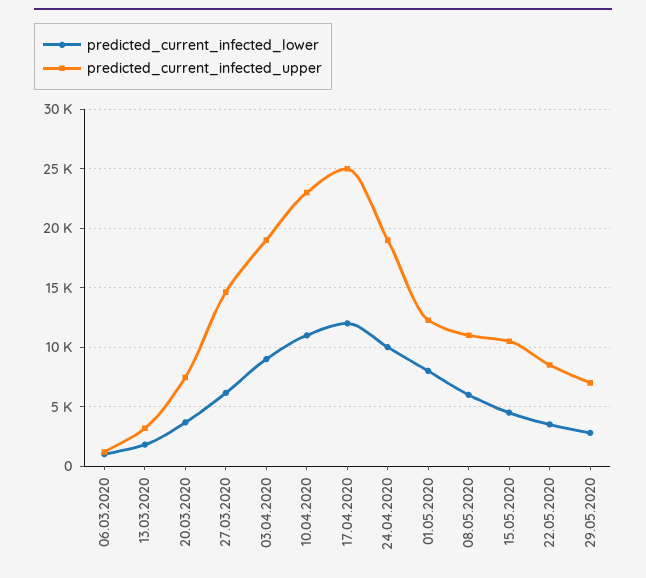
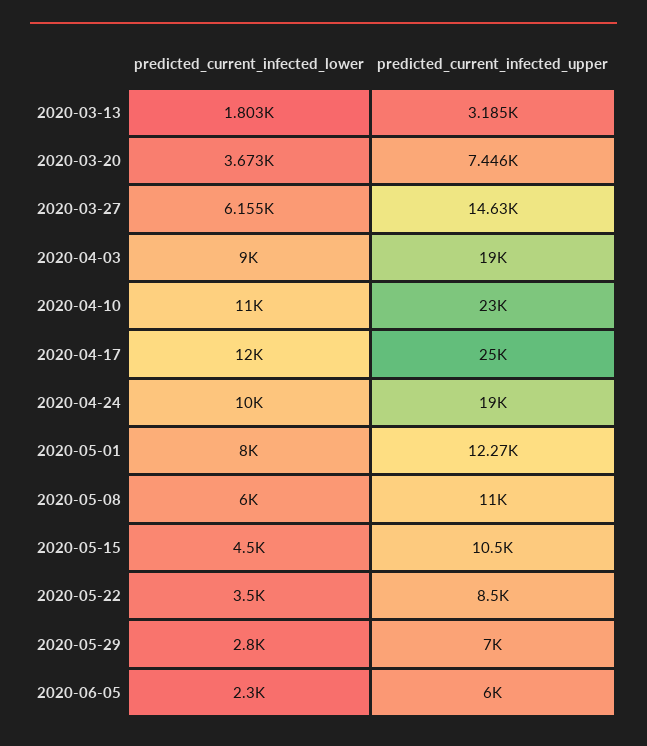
predicted_current_infected_lower, 06.03.2020: 1000 -> none
predicted_current_infected_upper, 06.03.2020: 1000 -> none
predicted_current_infected_lower, 2020-06-05: none -> 2300
predicted_current_infected_upper, 2020-06-05: none -> 6000

